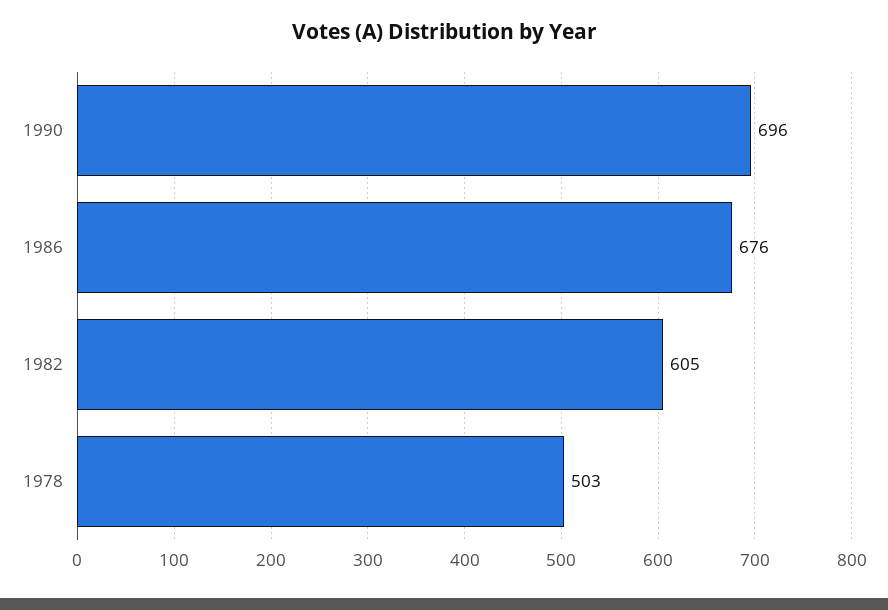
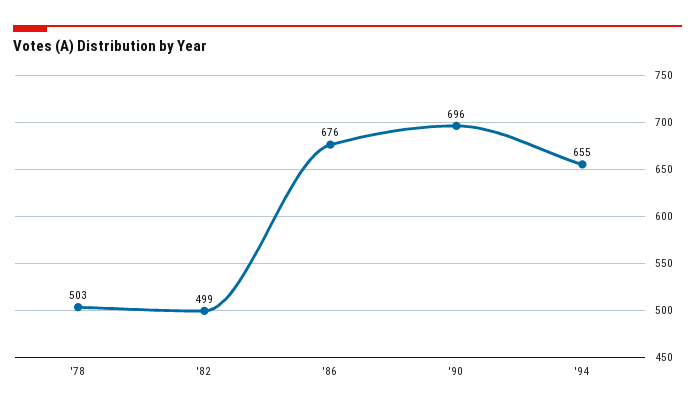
1982: 605 -> 499
'94: none -> 655

